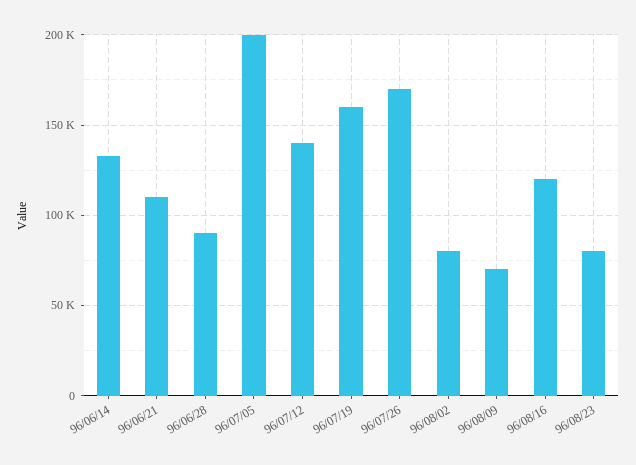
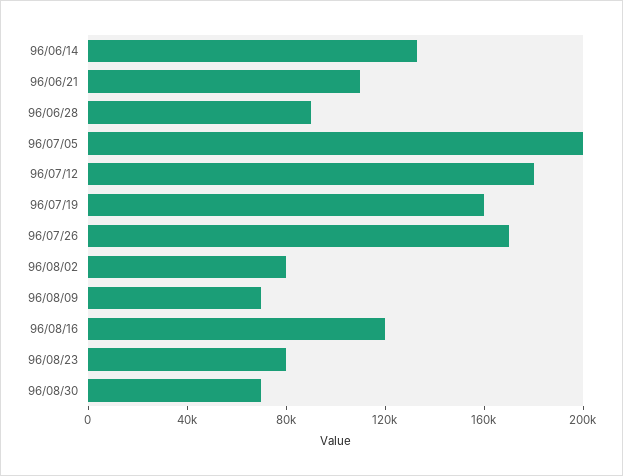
96/07/12: 140000 -> 180000
96/08/30: none -> 70000

